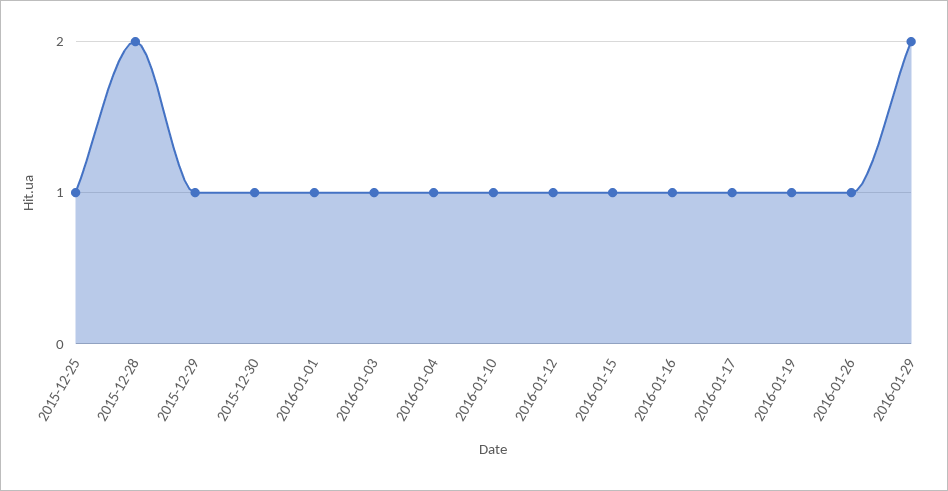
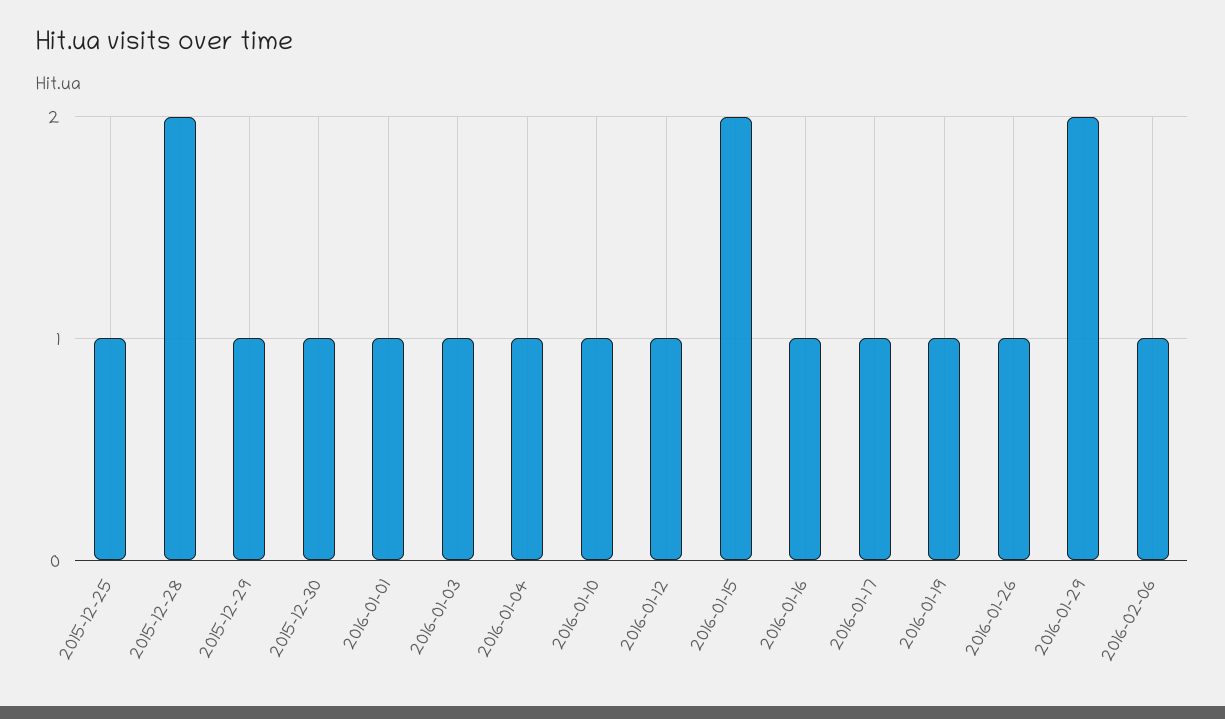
2016-01-15: 1 -> 2
2016-02-06: none -> 1

